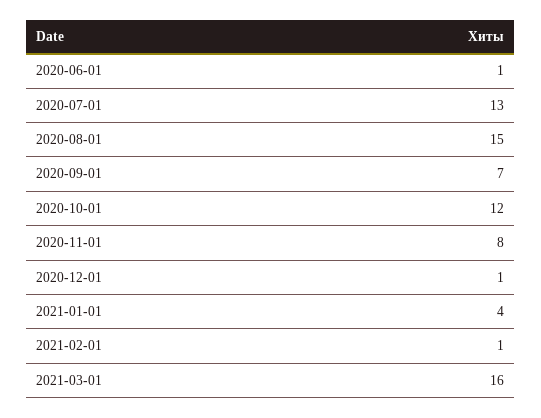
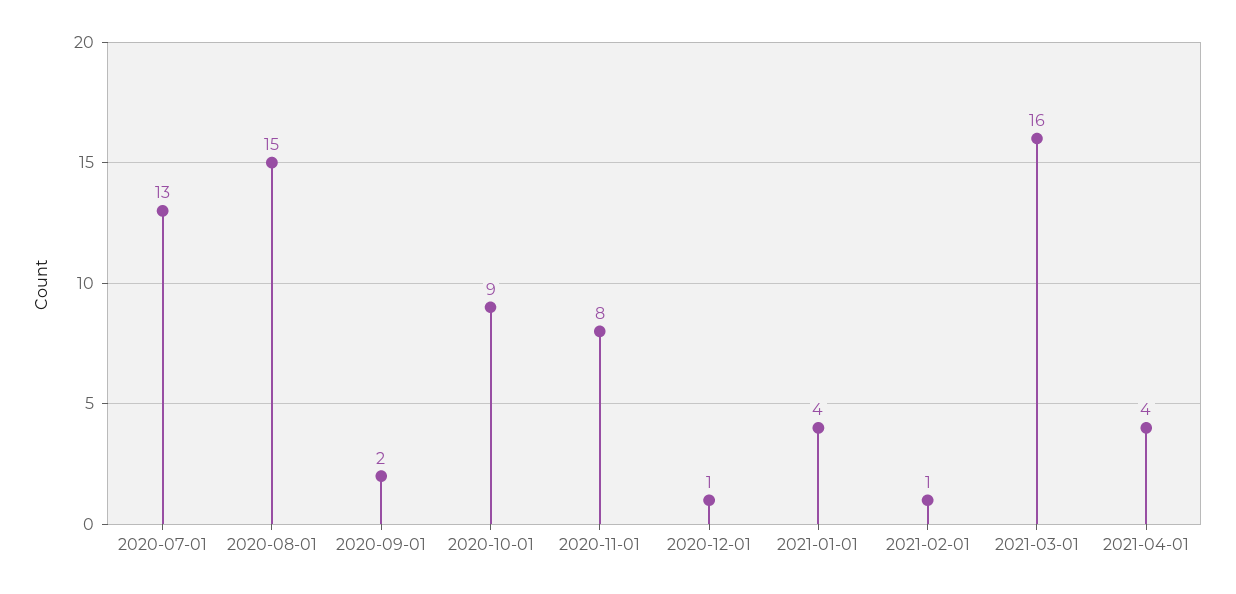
2020-06-01: 1 -> none
2020-09-01: 7 -> 2
2020-10-01: 12 -> 9
2021-04-01: none -> 4

